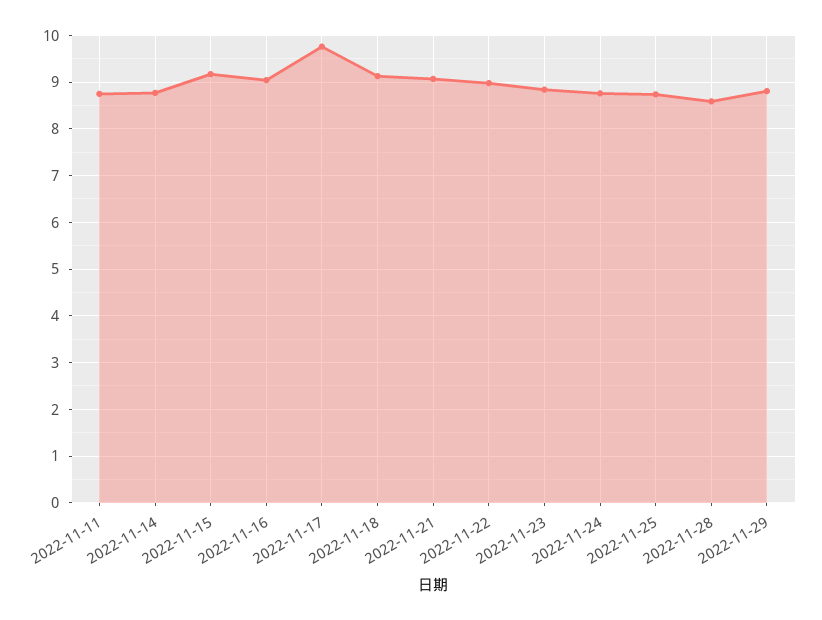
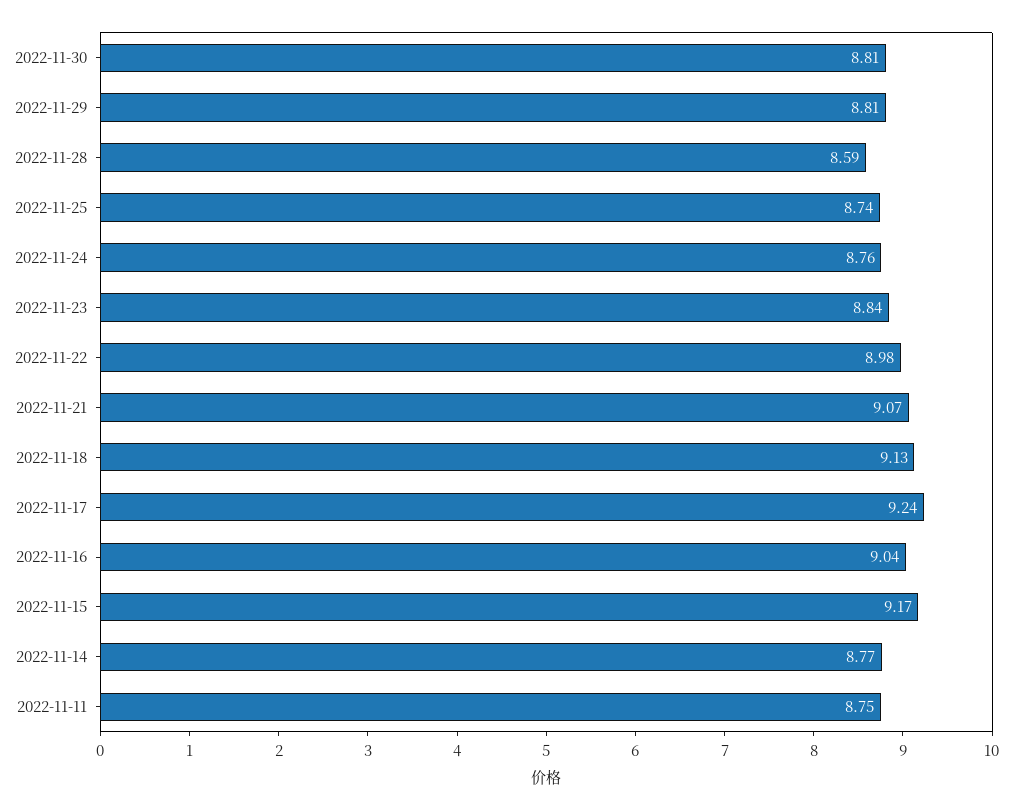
2022-11-17: 9.8 -> 9.24
2022-11-30: none -> 8.81

